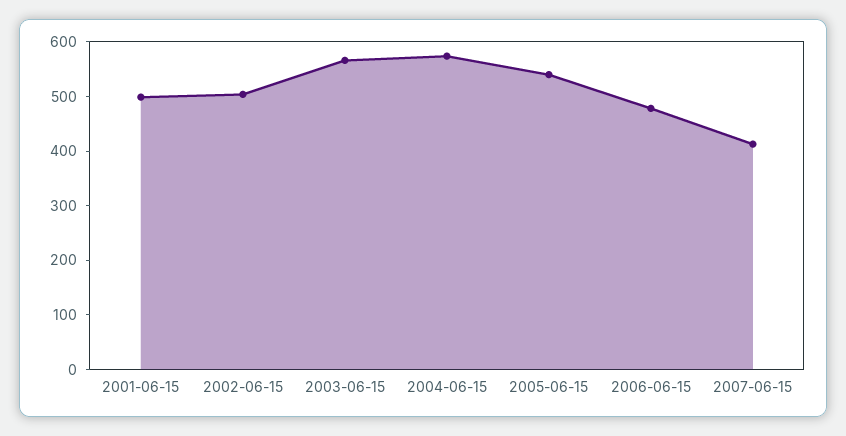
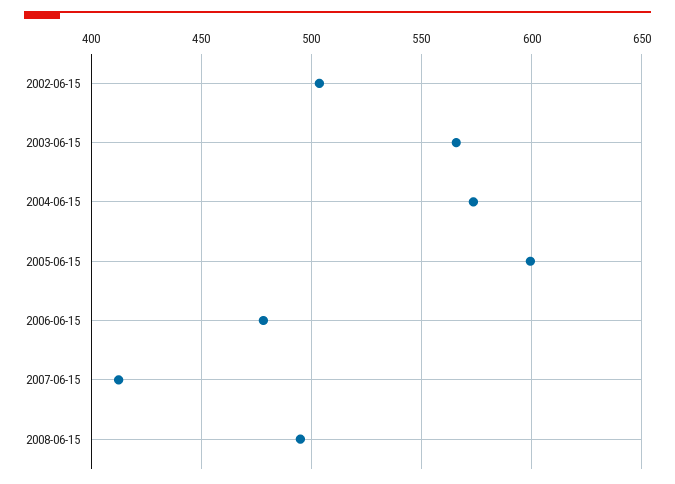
2001-06-15: 500 -> none
2005-06-15: 540 -> 600
2008-06-15: none -> 495

